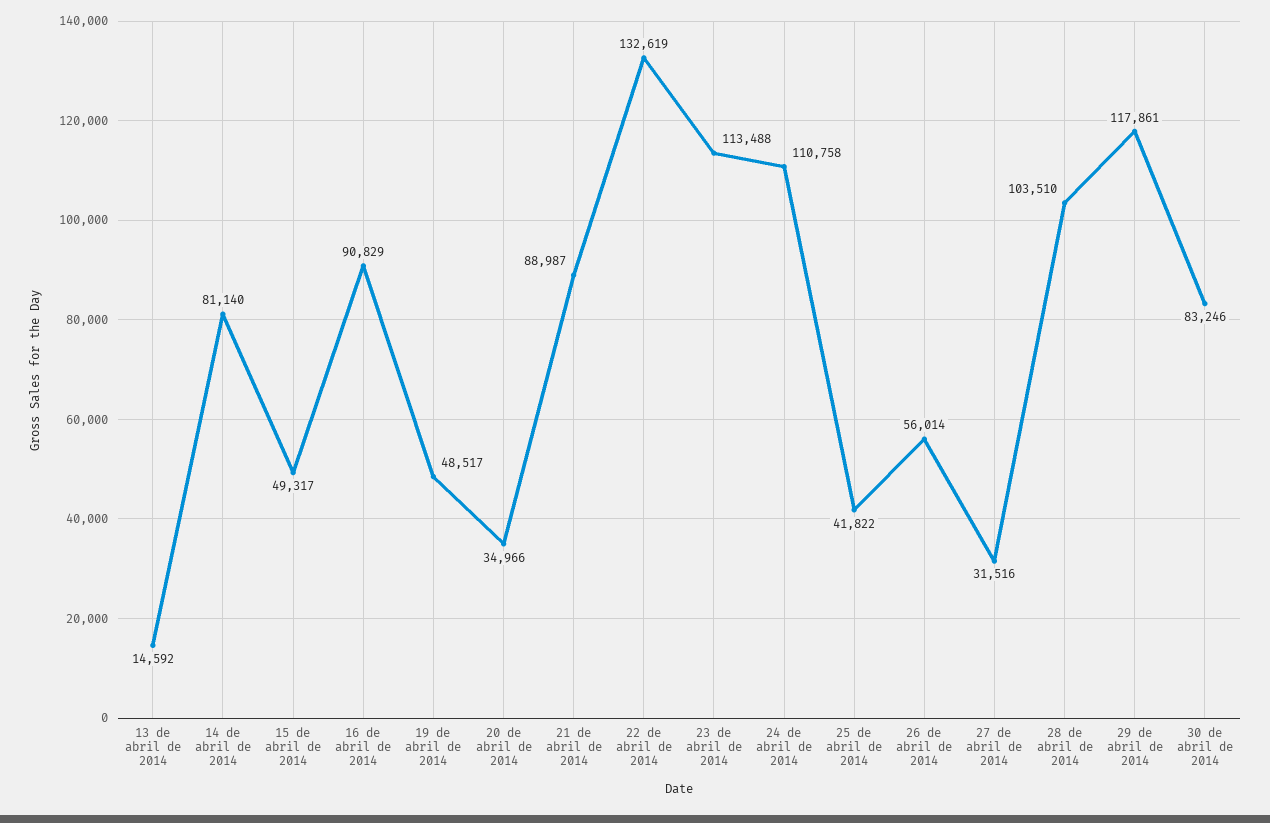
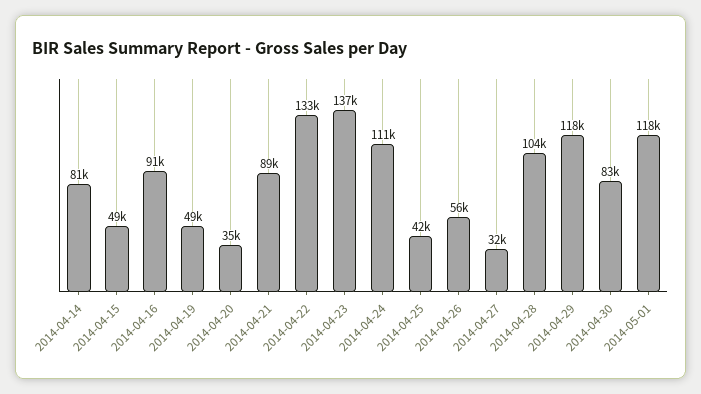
13 de abril de 2014: 14592 -> none
23 de abril de 2014: 113488 -> 137000
2014-05-01: none -> 118000

